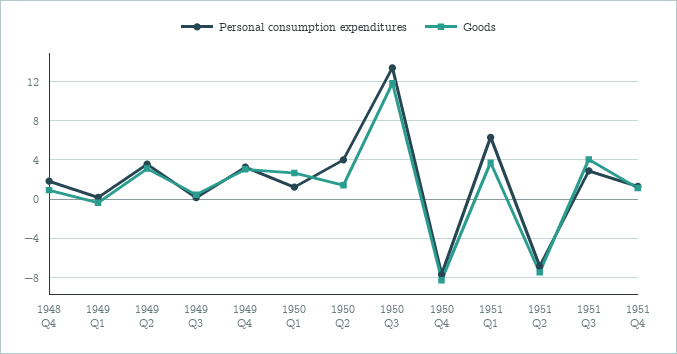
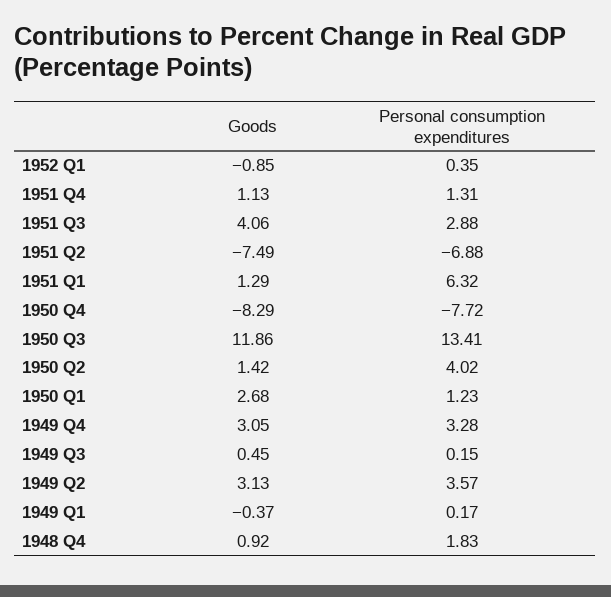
Goods, 1951 Q1: 4 -> 1.29
Goods, 1952 Q1: none -> -0.85
Personal consumption expenditures, 1952 Q1: none -> 0.35

